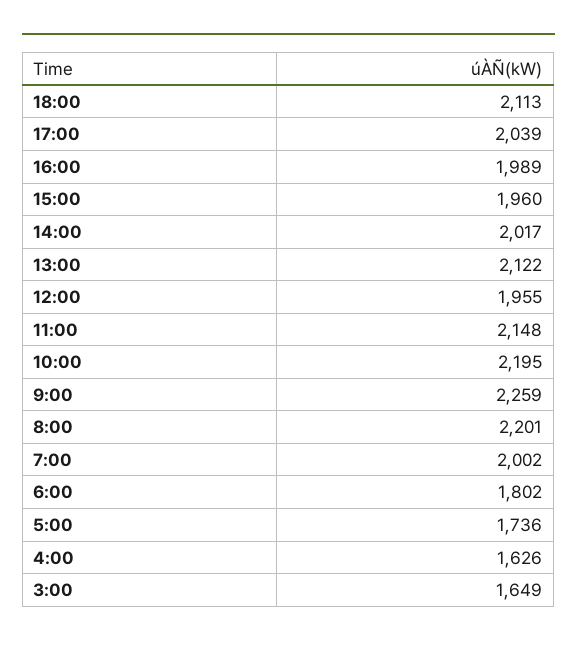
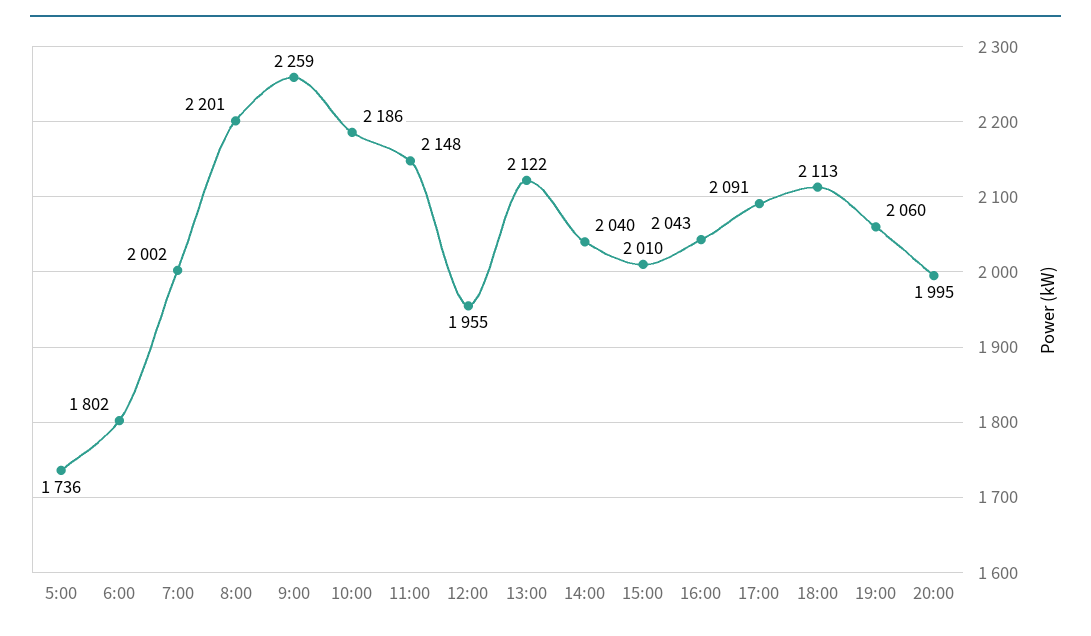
17:00: 2039 -> 2091
16:00: 1989 -> 2043
15:00: 1960 -> 2010
14:00: 2017 -> 2040
10:00: 2195 -> 2186
4:00: 1626 -> none
3:00: 1649 -> none
19:00: none -> 2060
20:00: none -> 1995

